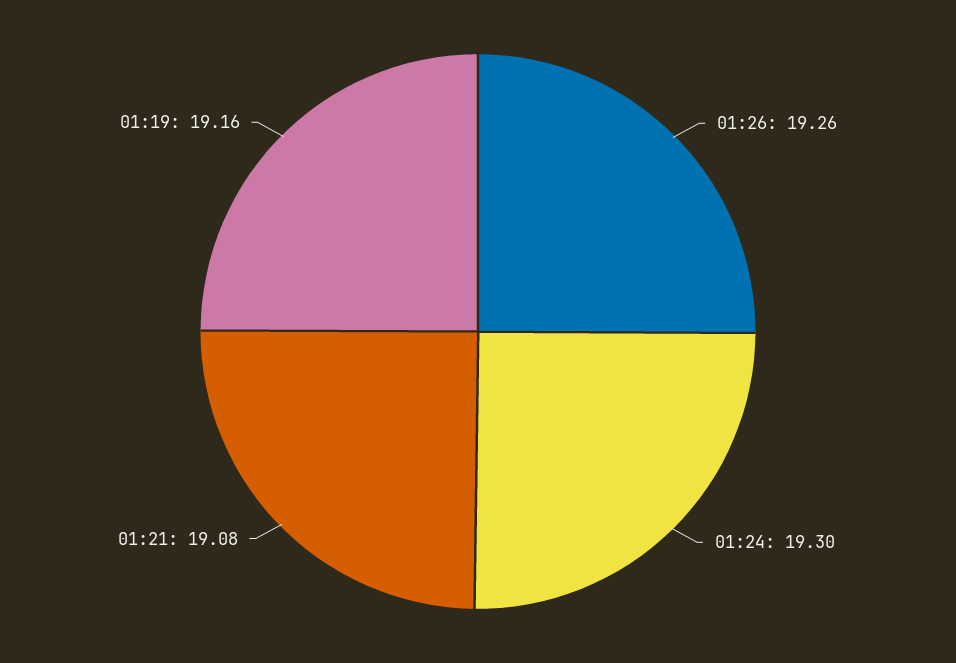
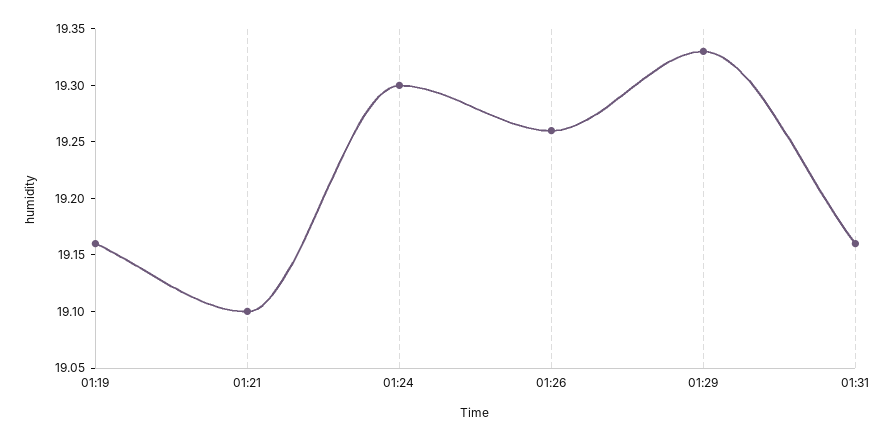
01:21: 19.08 -> 19.1
01:29: none -> 19.33
01:31: none -> 19.16

